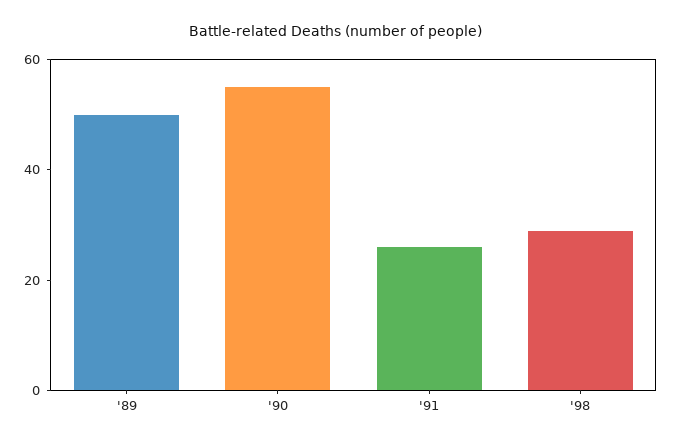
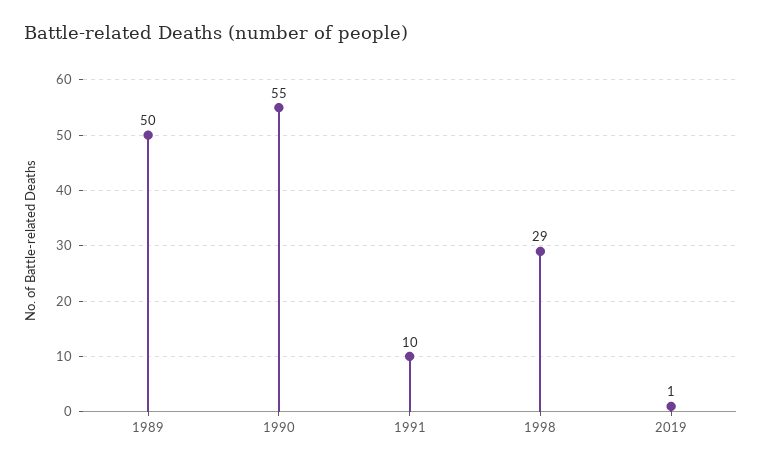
'91: 25 -> 10
2019: none -> 1

